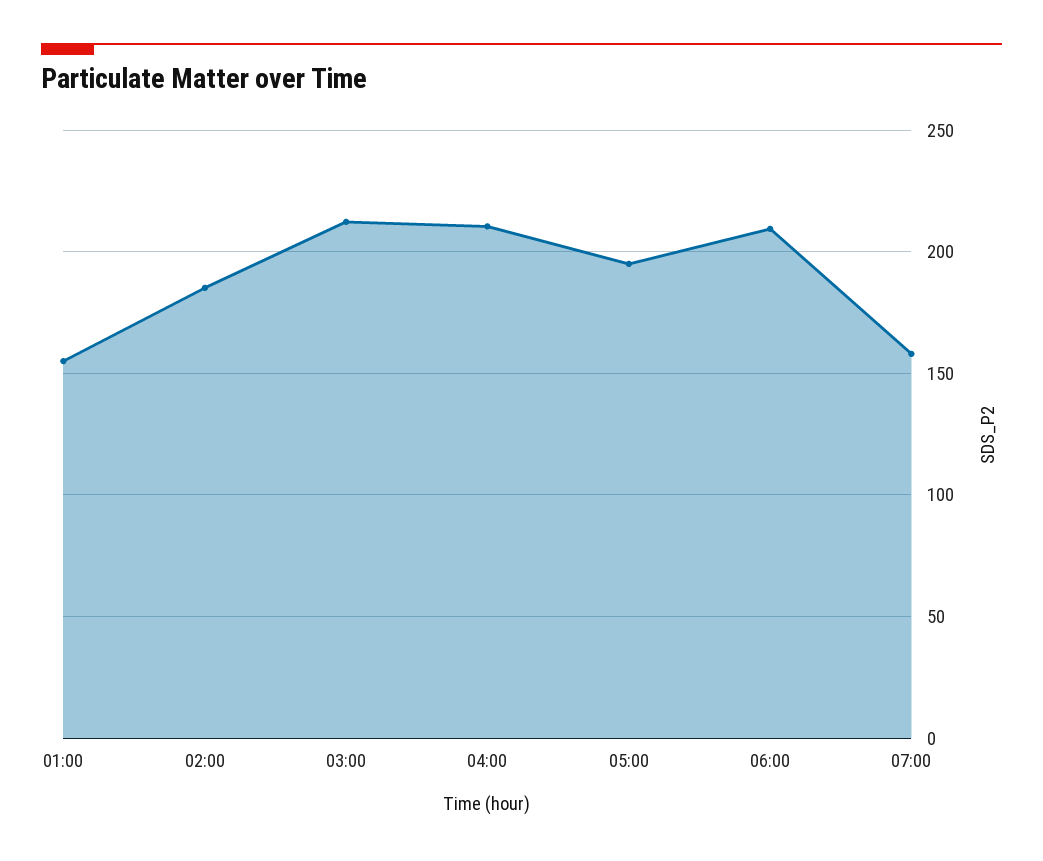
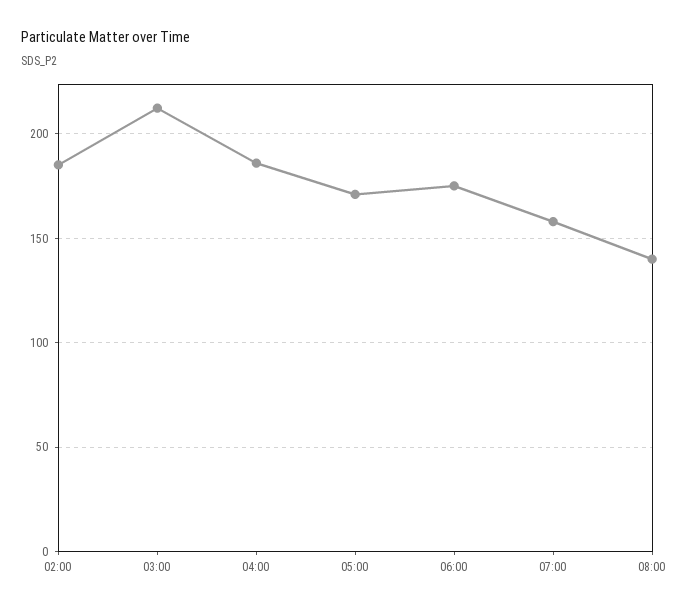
01:00: 155 -> none
04:00: 210 -> 185
05:00: 195 -> 170
06:00: 210 -> 175
08:00: none -> 140

